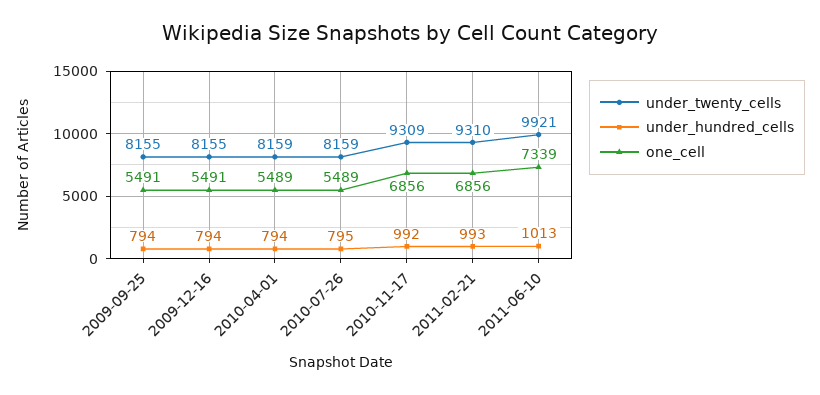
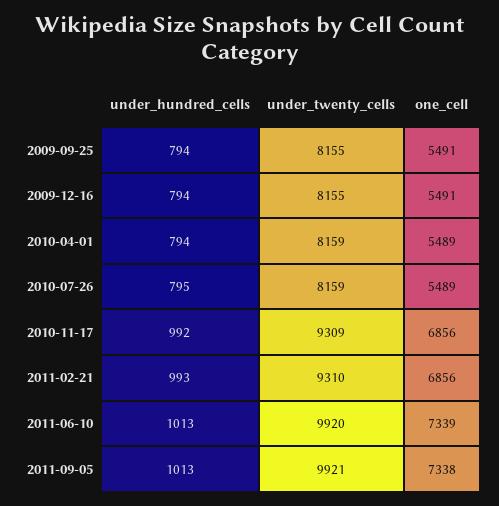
under_twenty_cells, 2011-06-10: 9921 -> 9920
under_hundred_cells, 2011-09-05: none -> 1013
under_twenty_cells, 2011-09-05: none -> 9921
one_cell, 2011-09-05: none -> 7338

